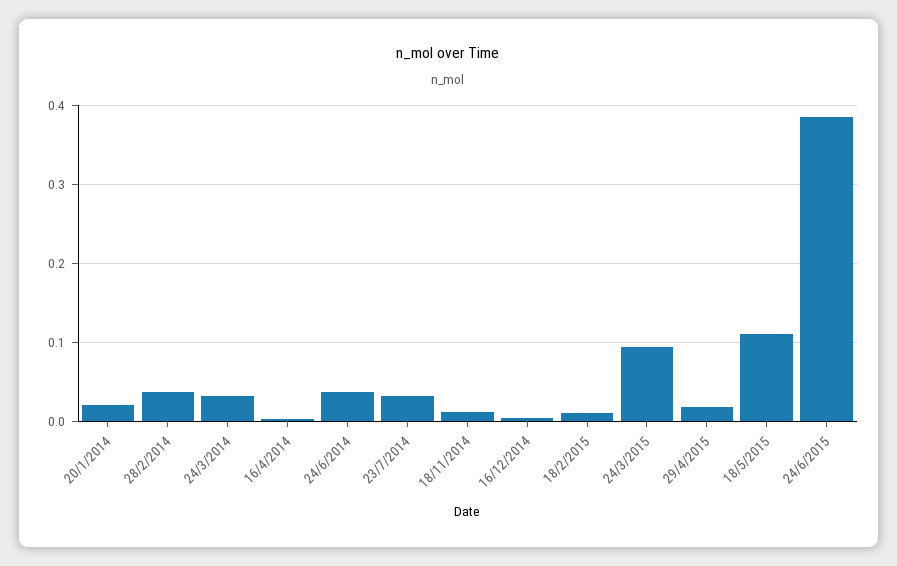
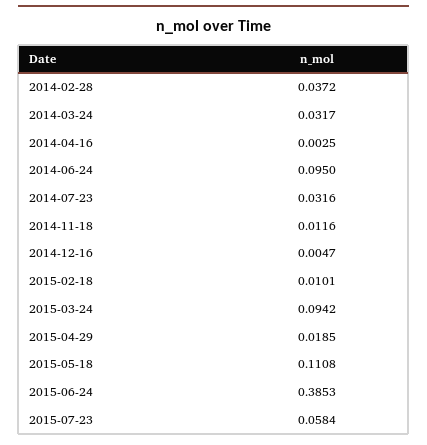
20/1/2014: 0.02 -> none
24/6/2014: 0.04 -> 0.095
2015-07-23: none -> 0.0584

